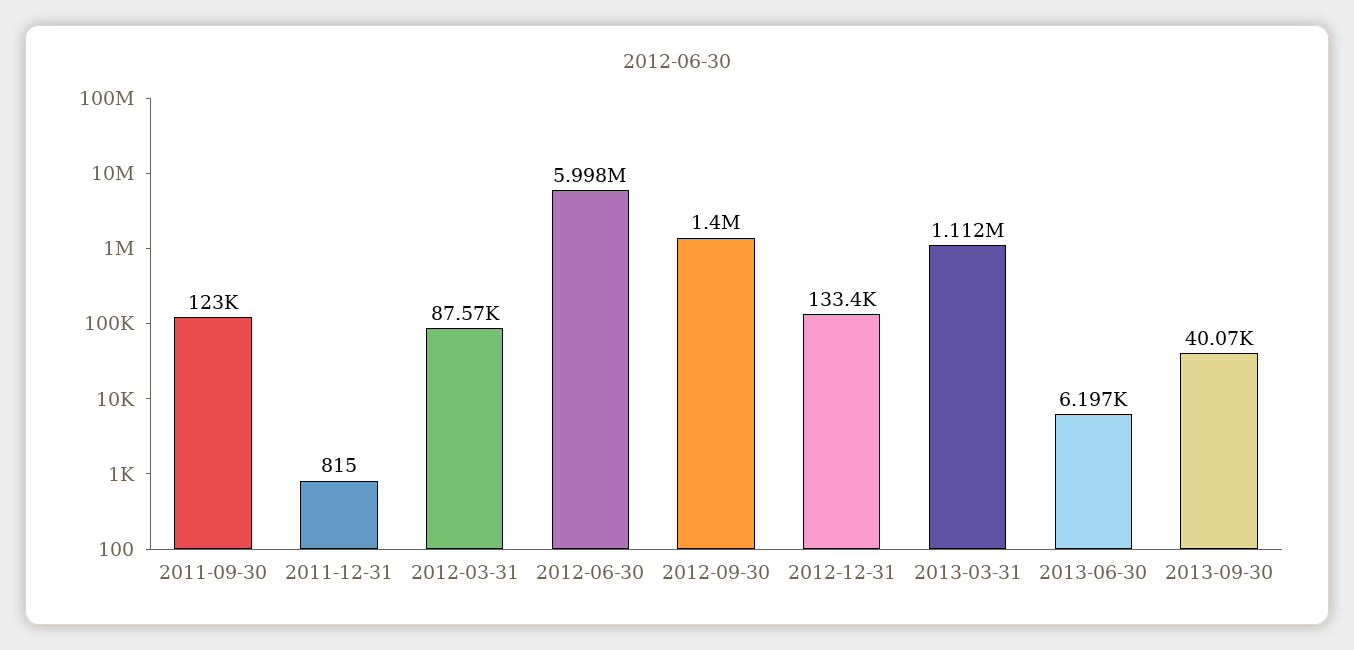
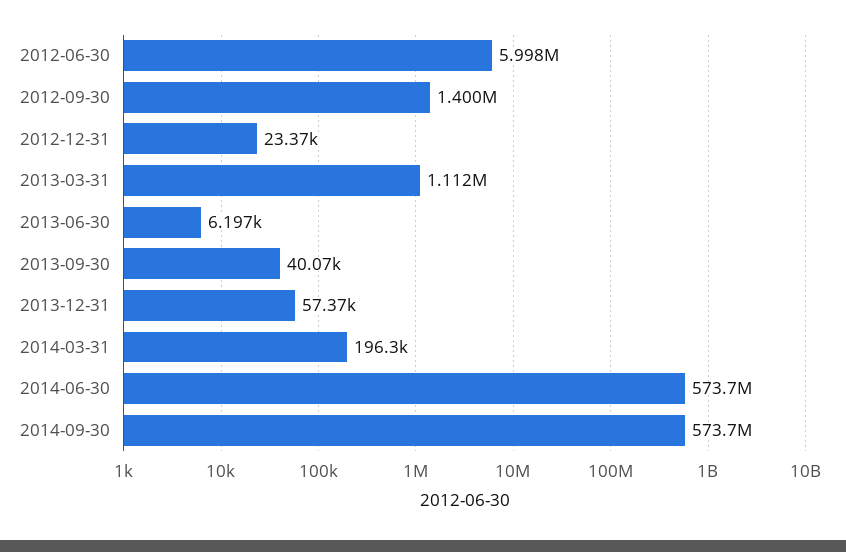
2011-09-30: 123000 -> none
2011-12-31: 815 -> none
2012-03-31: 87570 -> none
2012-12-31: 133400 -> 23370
2013-12-31: none -> 57370
2014-03-31: none -> 196300
2014-06-30: none -> 573700000
2014-09-30: none -> 573700000

